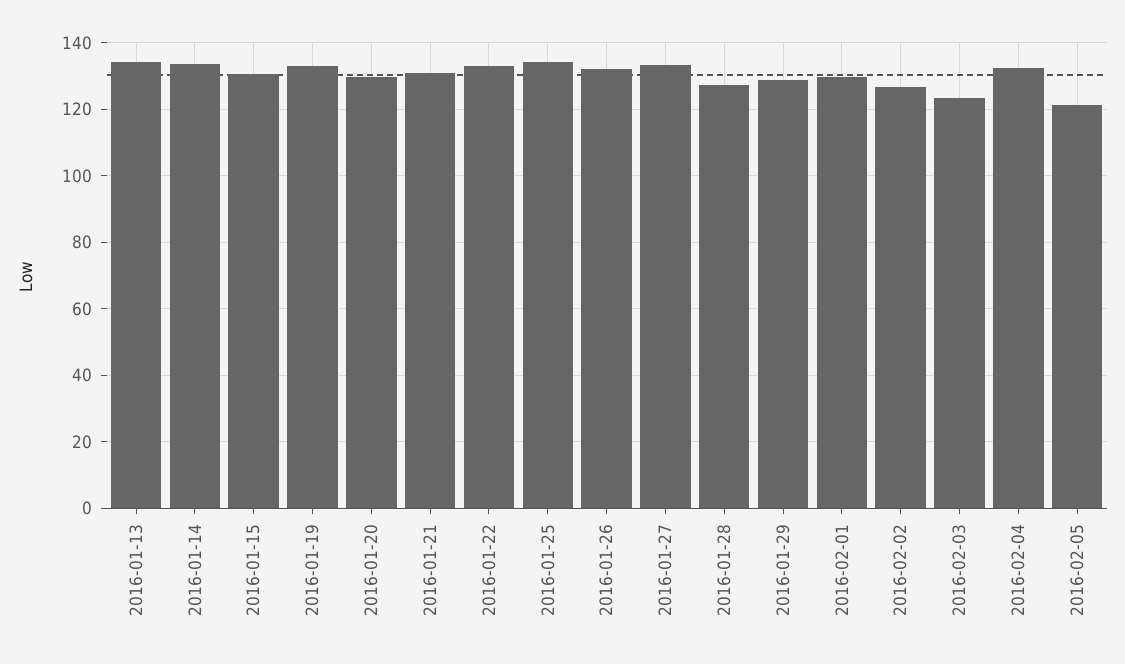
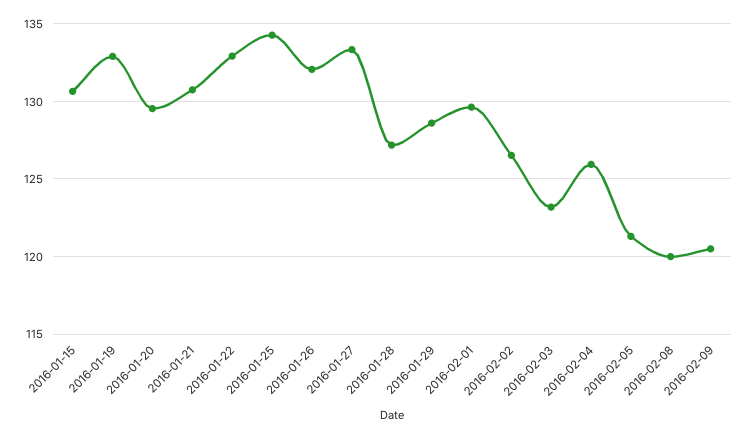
2016-01-13: 134 -> none
2016-01-14: 134 -> none
2016-02-04: 132 -> 126
2016-02-08: none -> 120
2016-02-09: none -> 120.5

